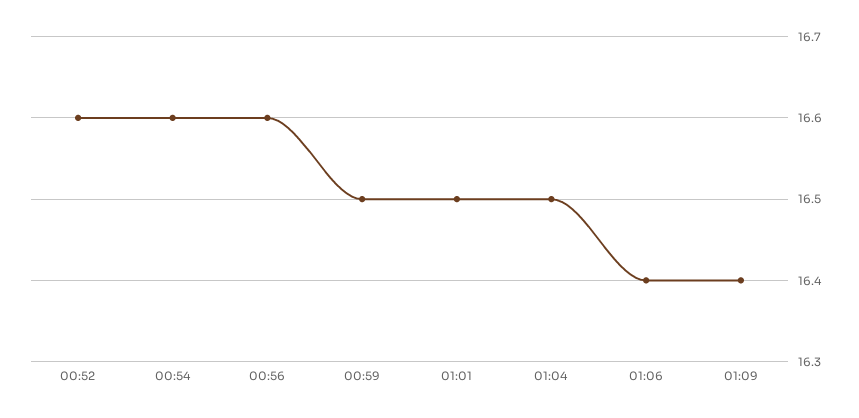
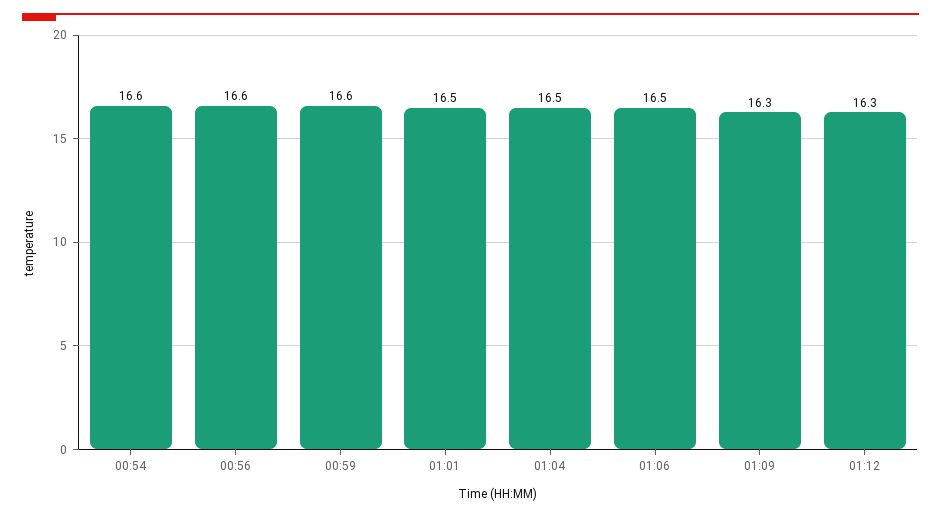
00:52: 16.6 -> none
00:59: 16.5 -> 16.6
01:06: 16.4 -> 16.5
01:09: 16.4 -> 16.3
01:12: none -> 16.3

